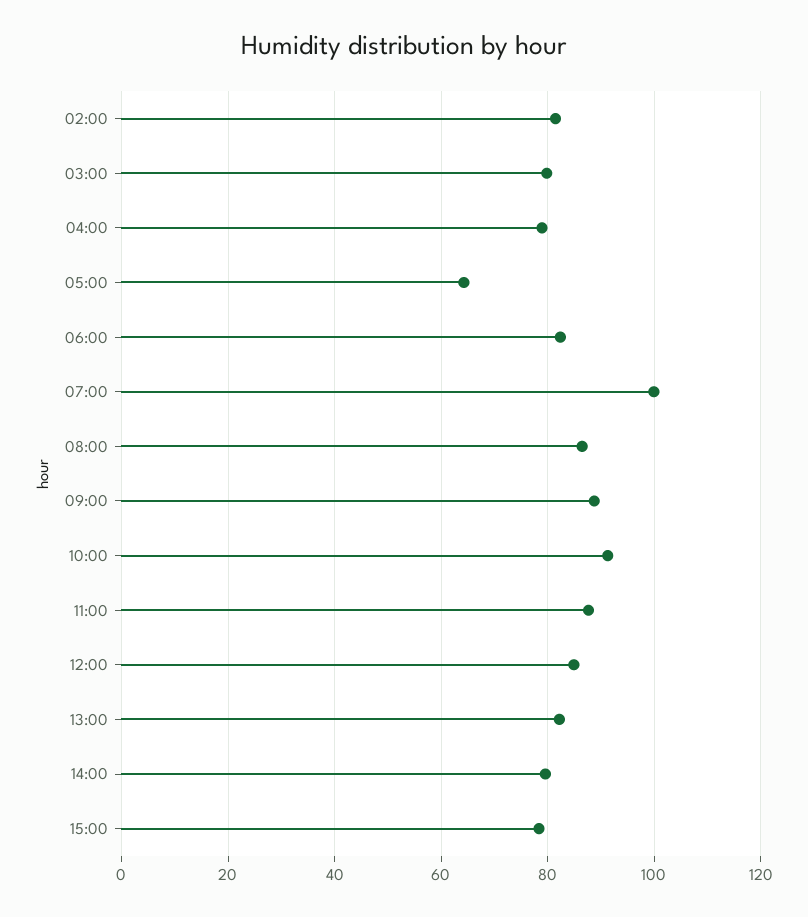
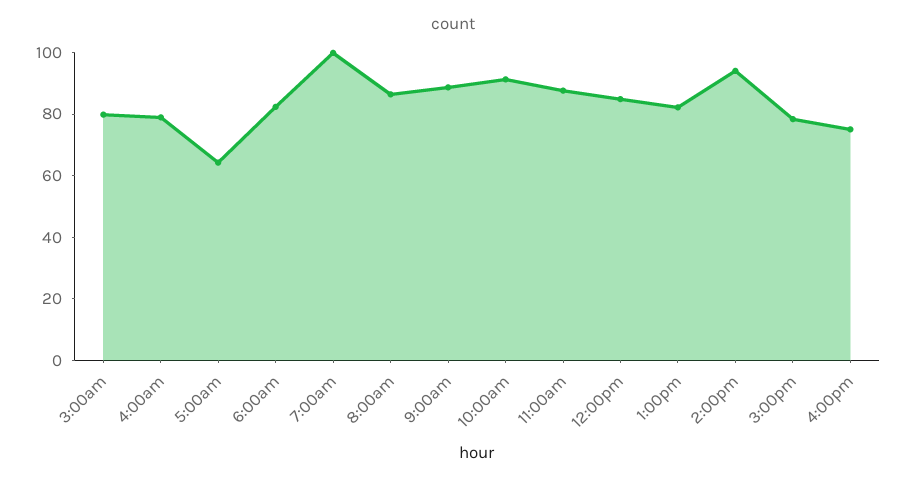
02:00: 82 -> none
14:00: 80 -> 95
4:00pm: none -> 75

